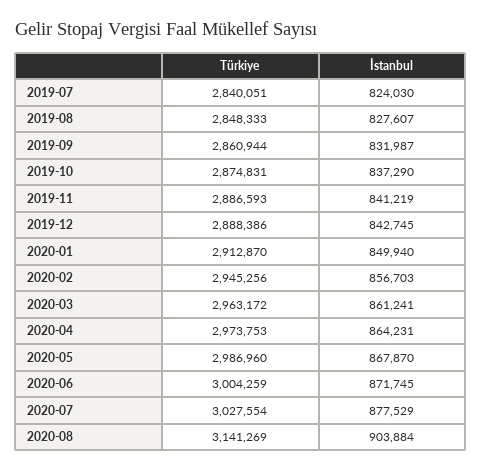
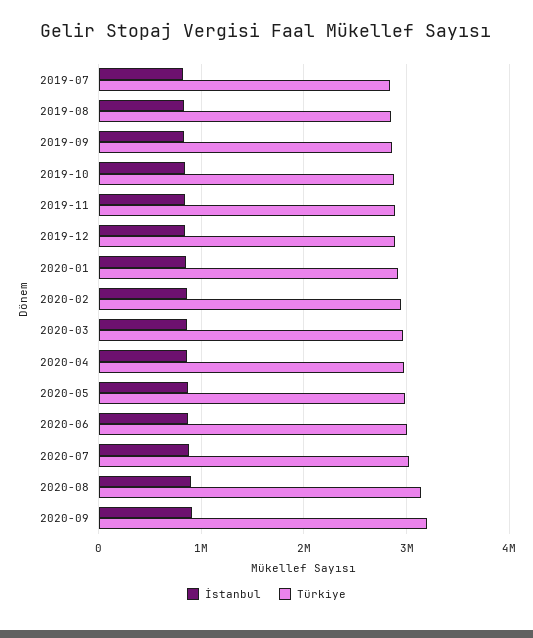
İstanbul, 2020-09: none -> 900000
Türkiye, 2020-09: none -> 3200000

